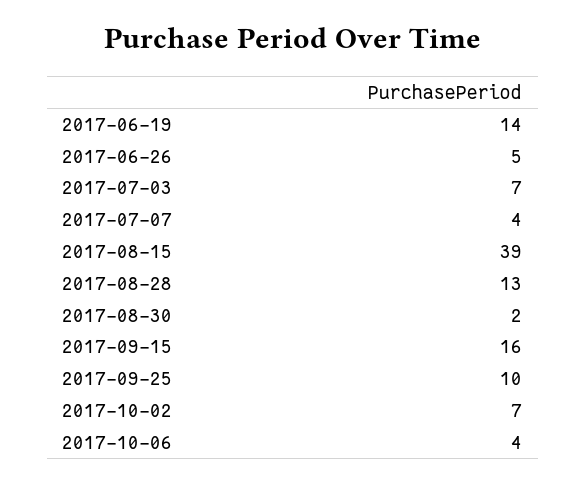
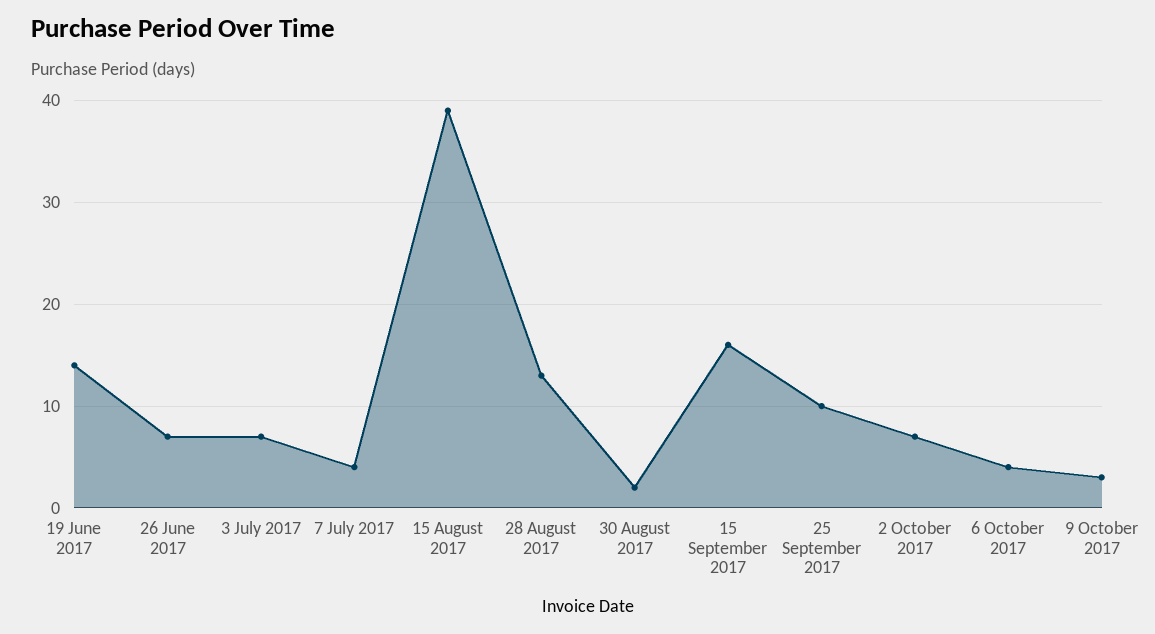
2017-06-26: 5 -> 7
9 October 2017: none -> 3

